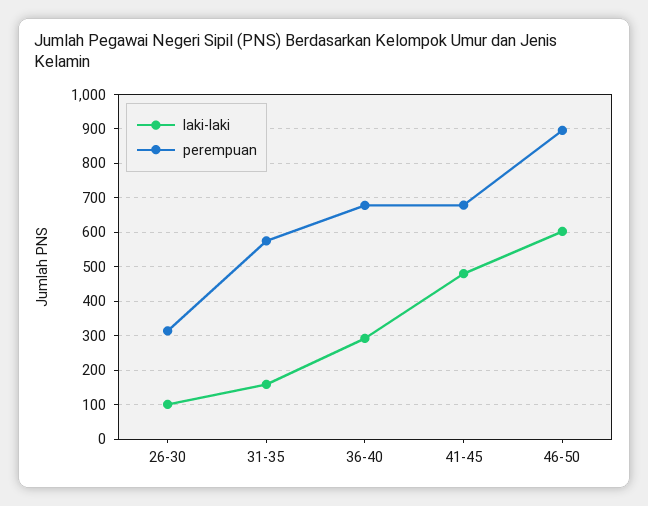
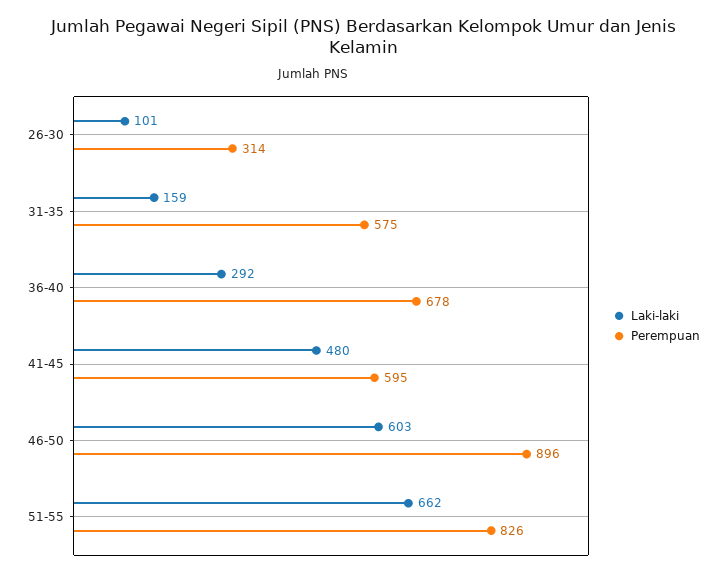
perempuan, 41-45: 680 -> 595
laki-laki, 51-55: none -> 662
perempuan, 51-55: none -> 826

